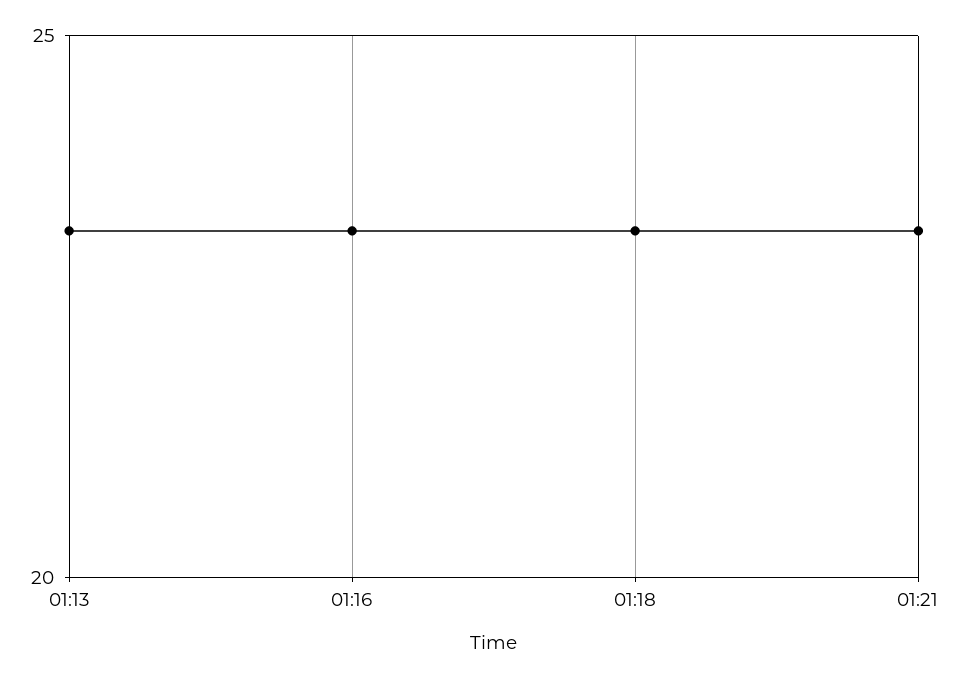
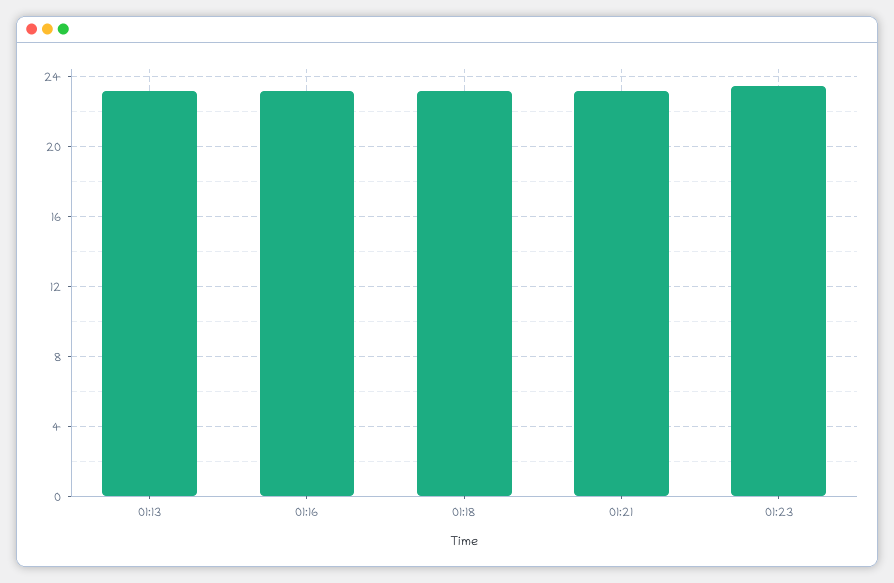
01:23: none -> 23.5

